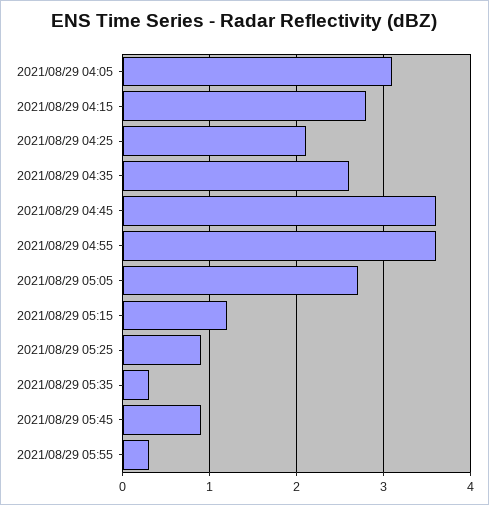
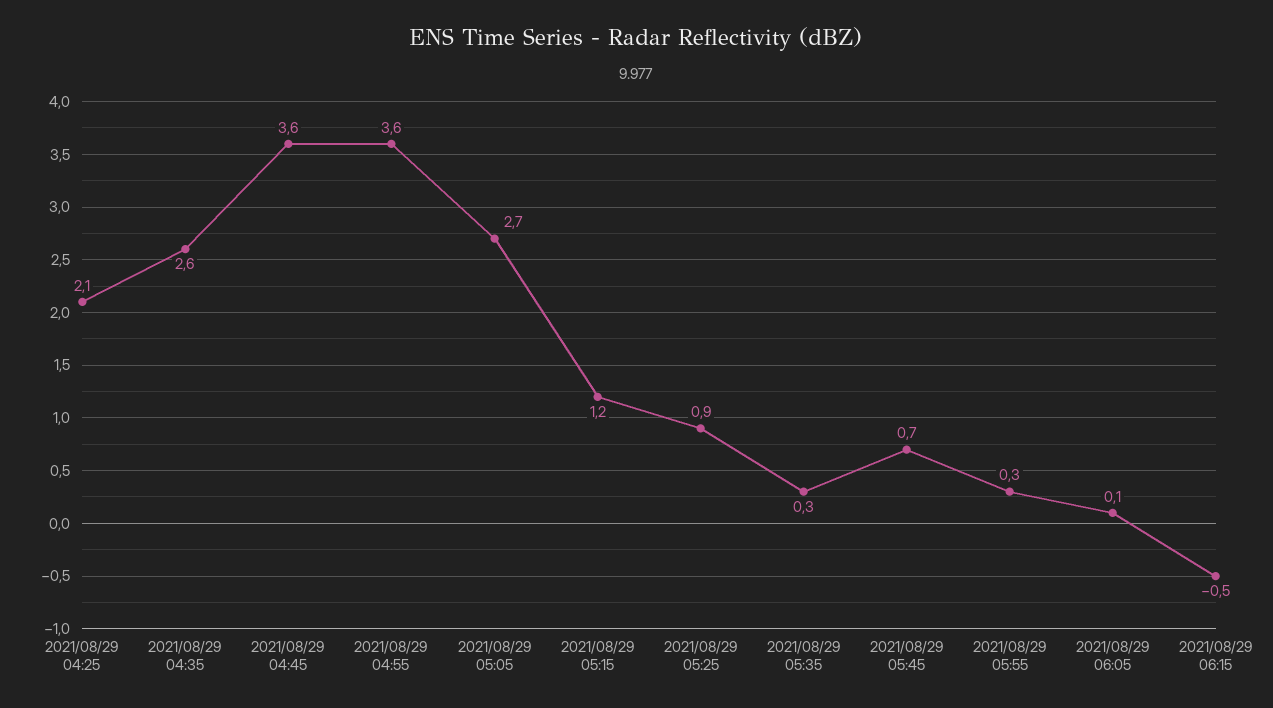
2021/08/29 04:05: 3.1 -> none
2021/08/29 04:15: 2.8 -> none
2021/08/29 05:45: 0.9 -> 0.7
2021/08/29 06:05: none -> 0.1
2021/08/29 06:15: none -> -0.5

